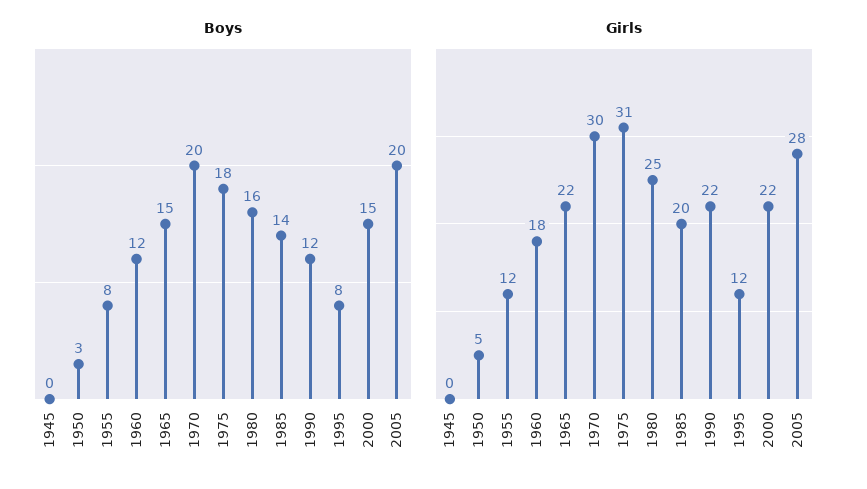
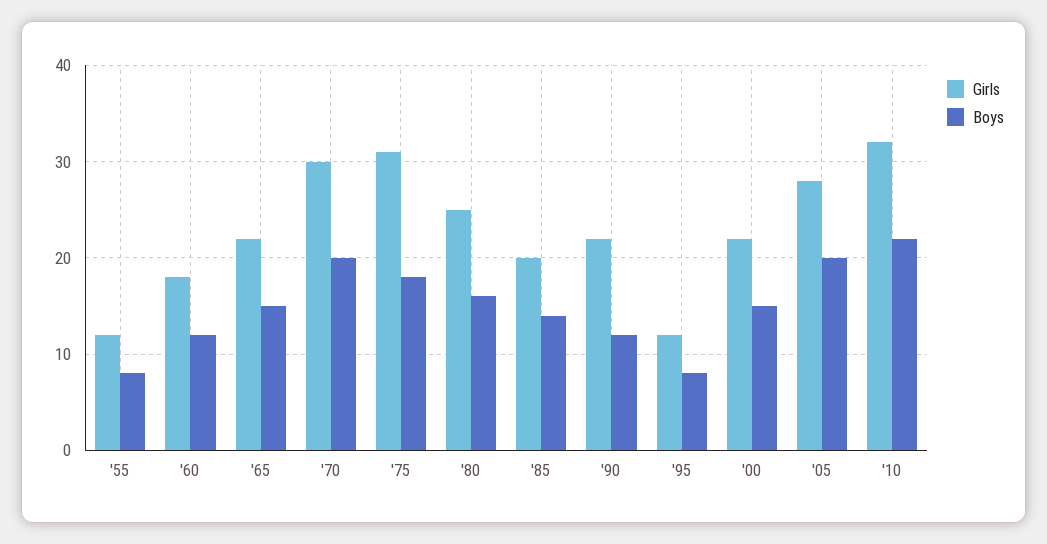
Boys, 1945: 0 -> none
Boys, 1950: 3 -> none
Girls, 1945: 0 -> none
Girls, 1950: 5 -> none
Girls, '10: none -> 32
Boys, '10: none -> 22

